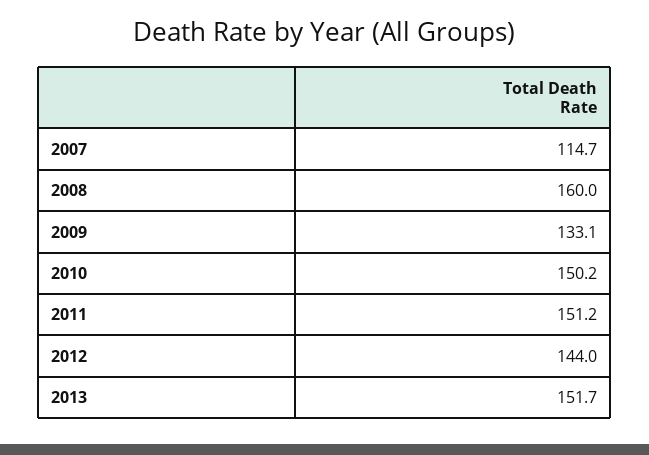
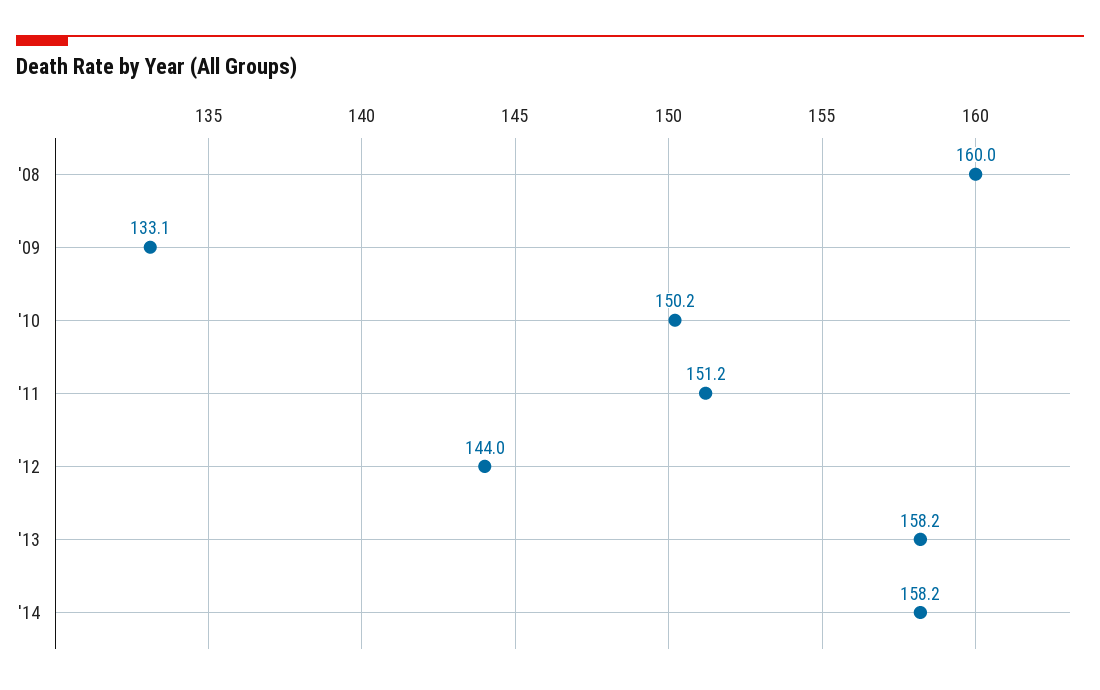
2007: 114.7 -> none
2013: 151.7 -> 158.2
'14: none -> 158.2

